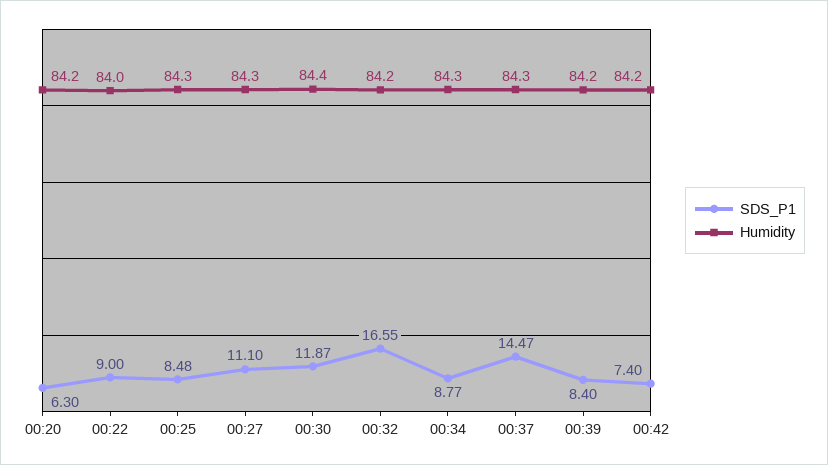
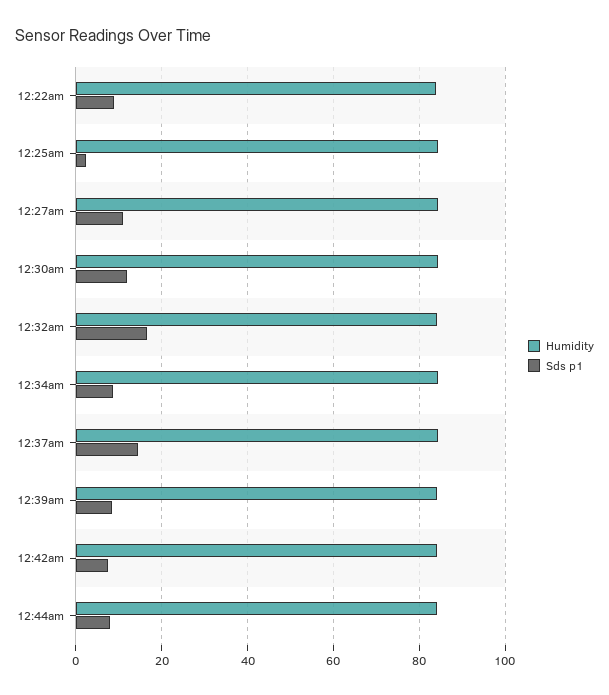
SDS_P1, 00:20: 6.3 -> none
Humidity, 00:20: 84.2 -> none
SDS_P1, 00:25: 8.48 -> 2
Humidity, 12:44am: none -> 84
SDS_P1, 12:44am: none -> 8

